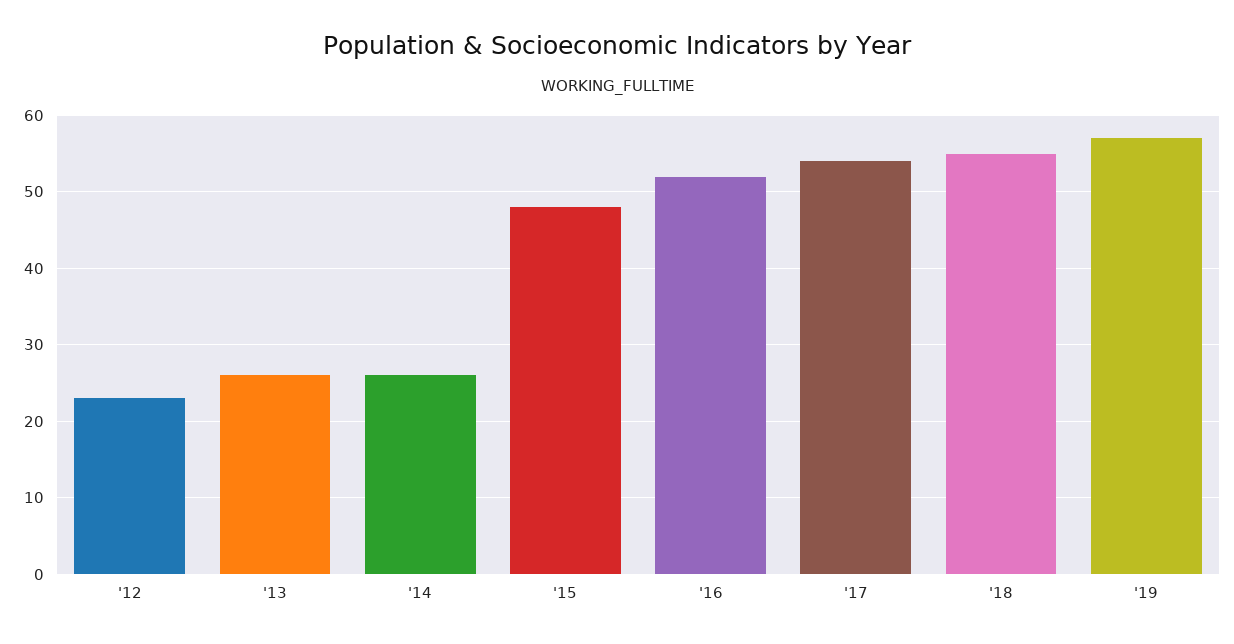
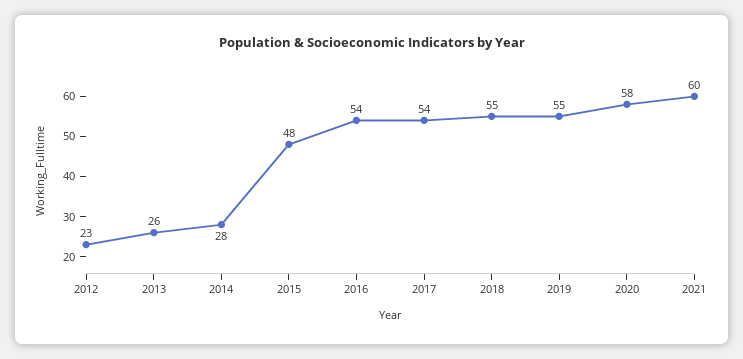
'14: 26 -> 28
'16: 52 -> 54
'19: 57 -> 55
2020: none -> 58
2021: none -> 60

